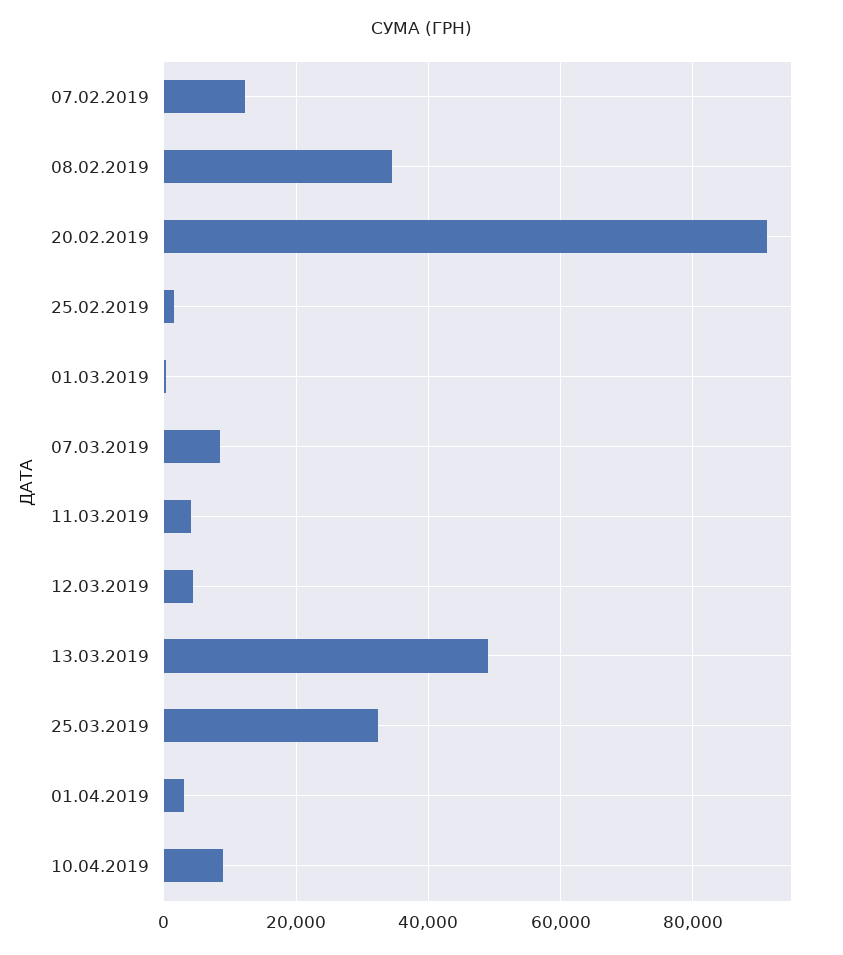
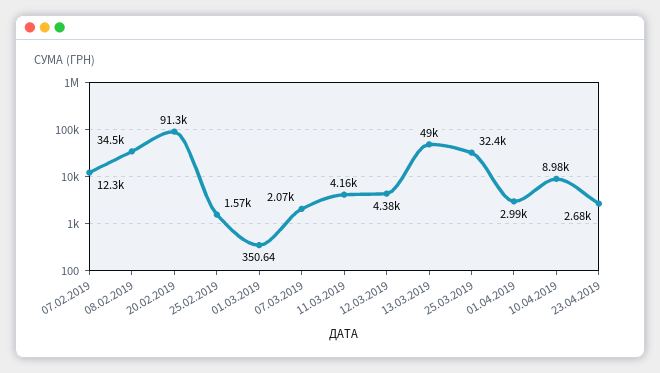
07.03.2019: 8000 -> 2070
23.04.2019: none -> 2680

